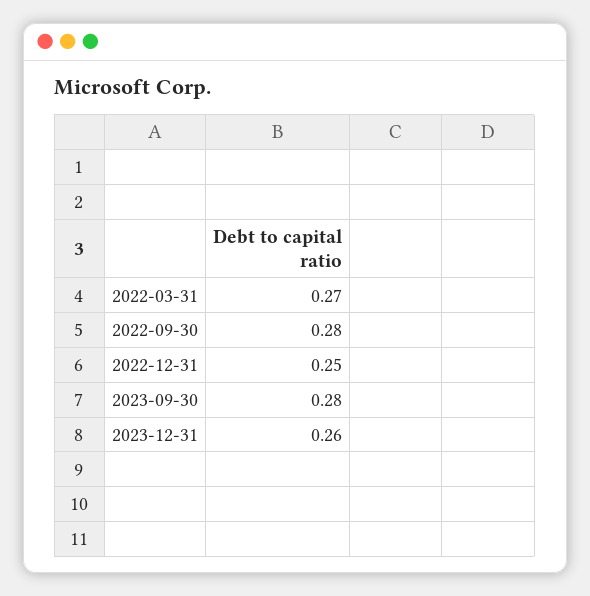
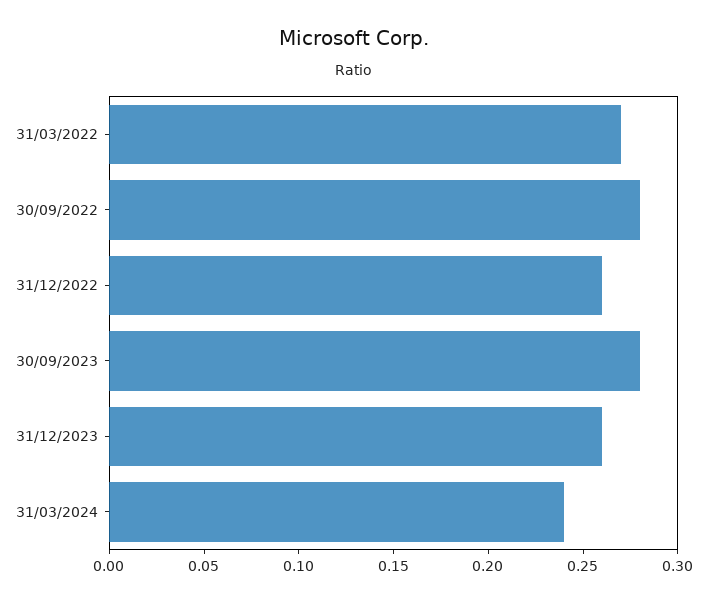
2022-12-31: 0.25 -> 0.26
31/03/2024: none -> 0.24

